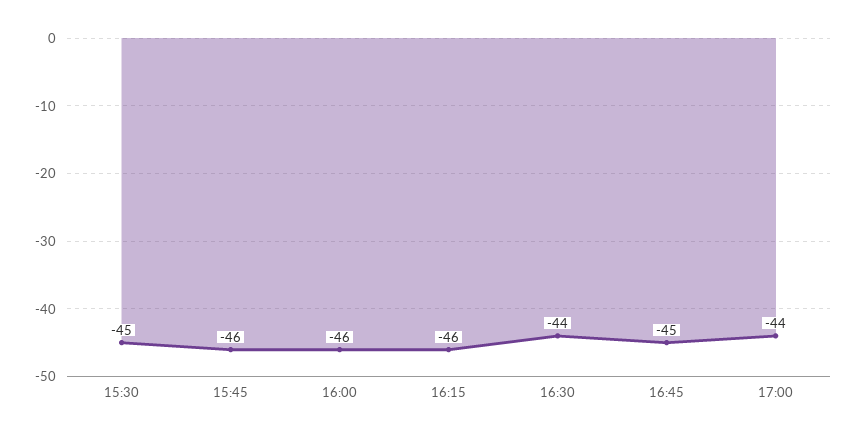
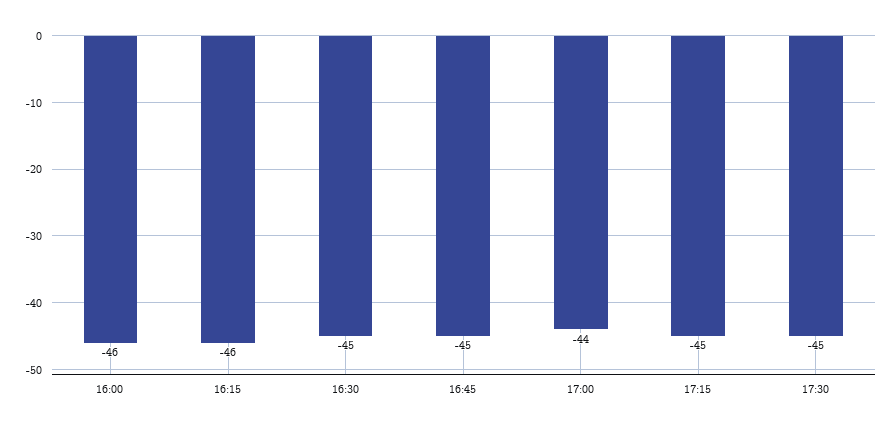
15:30: -45 -> none
15:45: -46 -> none
16:30: -44 -> -45
17:15: none -> -45
17:30: none -> -45

